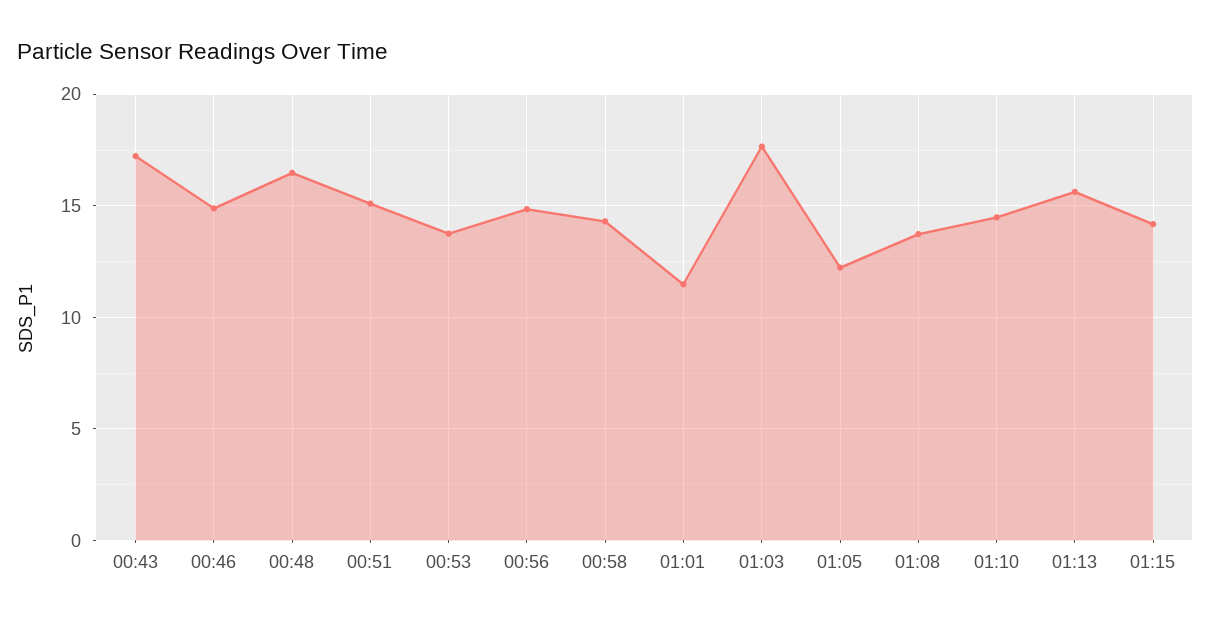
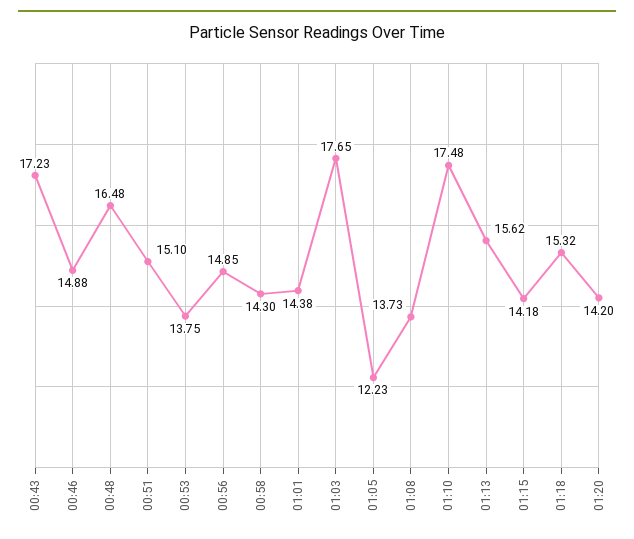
01:01: 11.5 -> 14.38
01:10: 14.5 -> 17.48
01:18: none -> 15.32
01:20: none -> 14.2

